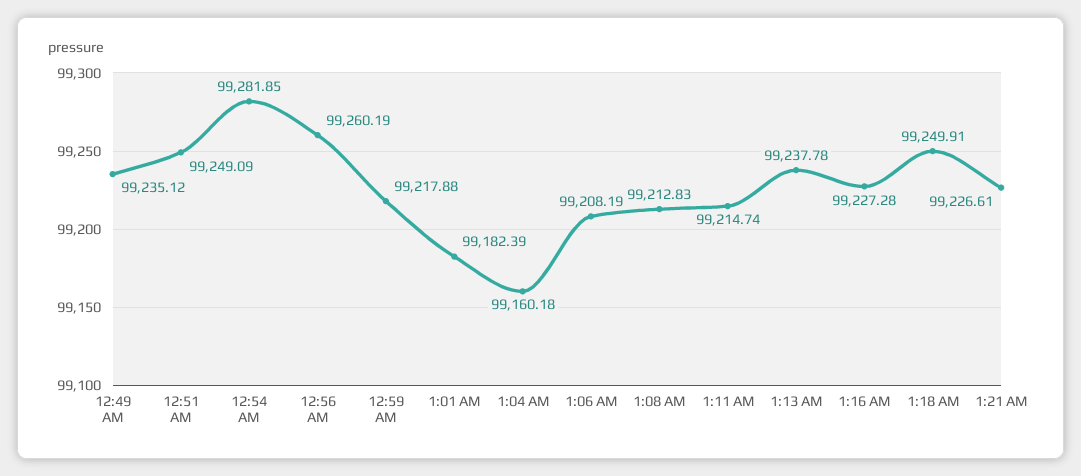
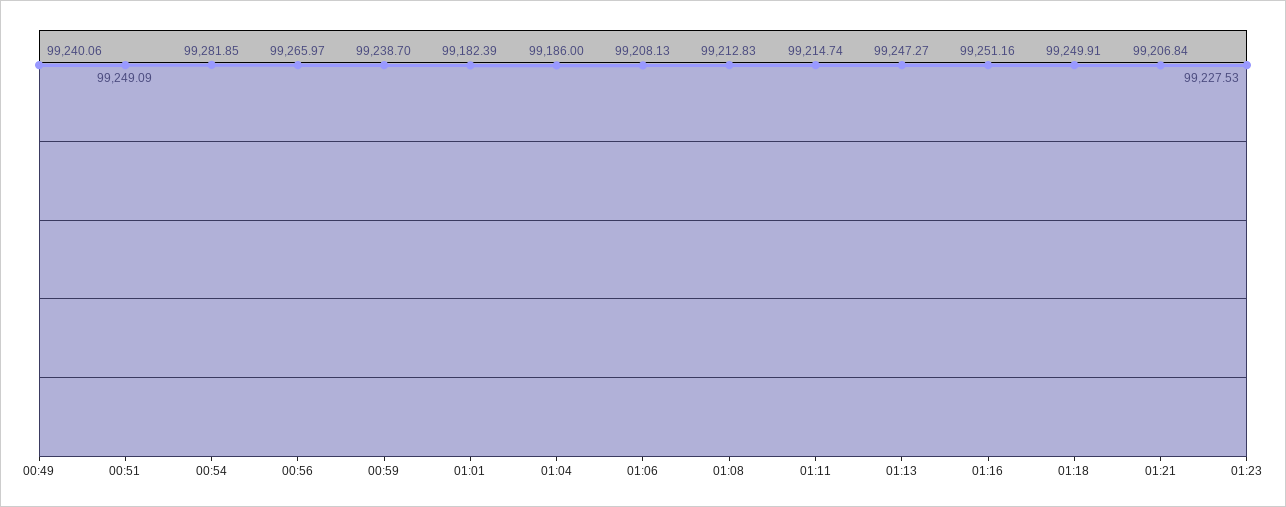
12:49 AM: 99235.12 -> 99240.06
12:56 AM: 99260.19 -> 99265.97
12:59 AM: 99217.88 -> 99238.7
1:04 AM: 99160.18 -> 99186
1:06 AM: 99208.19 -> 99208.13
1:13 AM: 99237.78 -> 99247.27
1:16 AM: 99227.28 -> 99251.16
1:21 AM: 99226.61 -> 99206.84
01:23: none -> 99227.53

